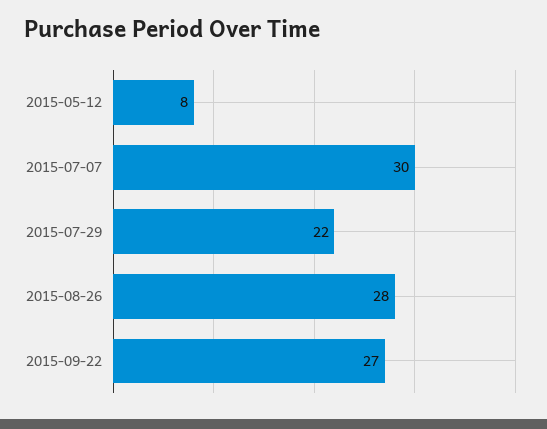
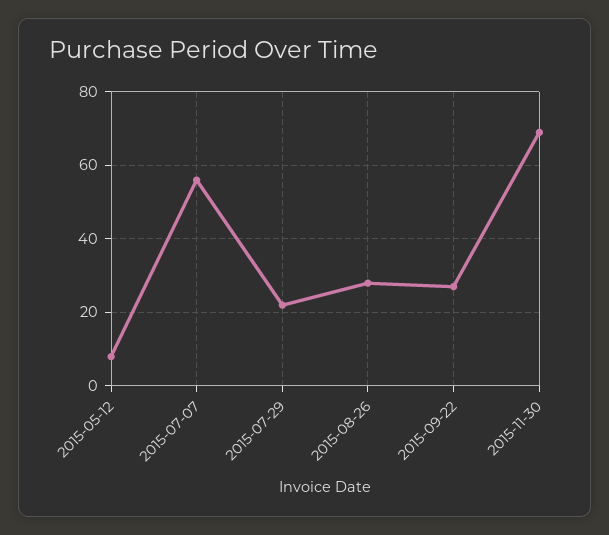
2015-07-07: 30 -> 55
2015-11-30: none -> 70

